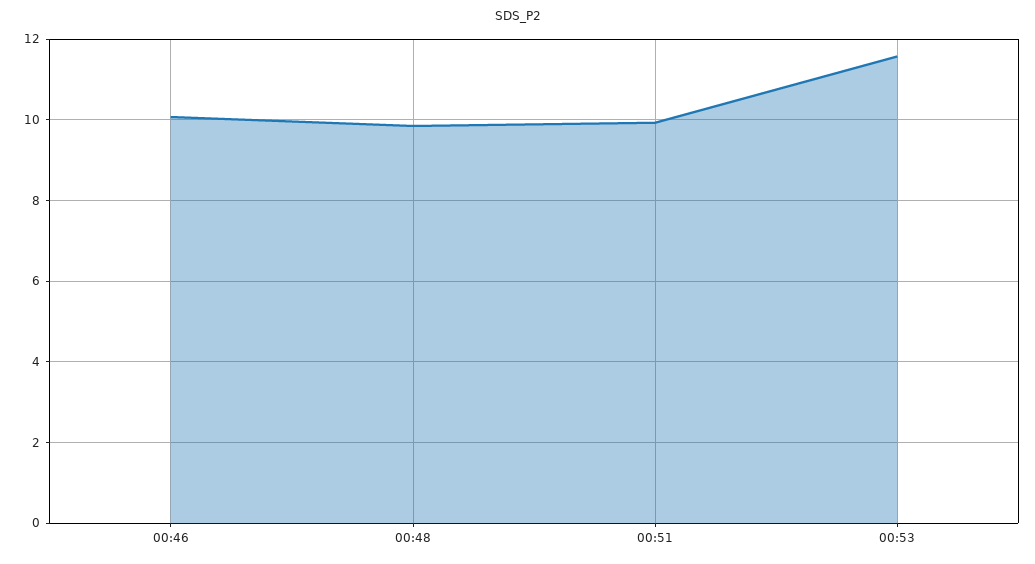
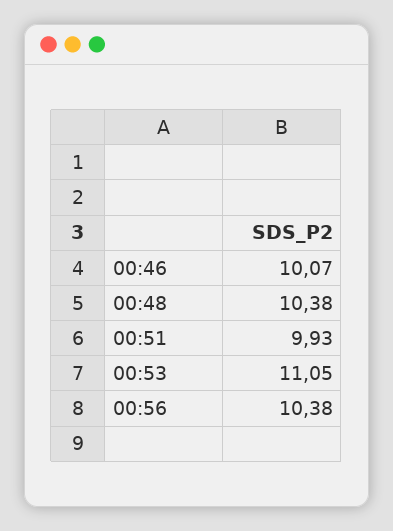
00:48: 9.8 -> 10.38
00:53: 11.6 -> 11.05
00:56: none -> 10.38

